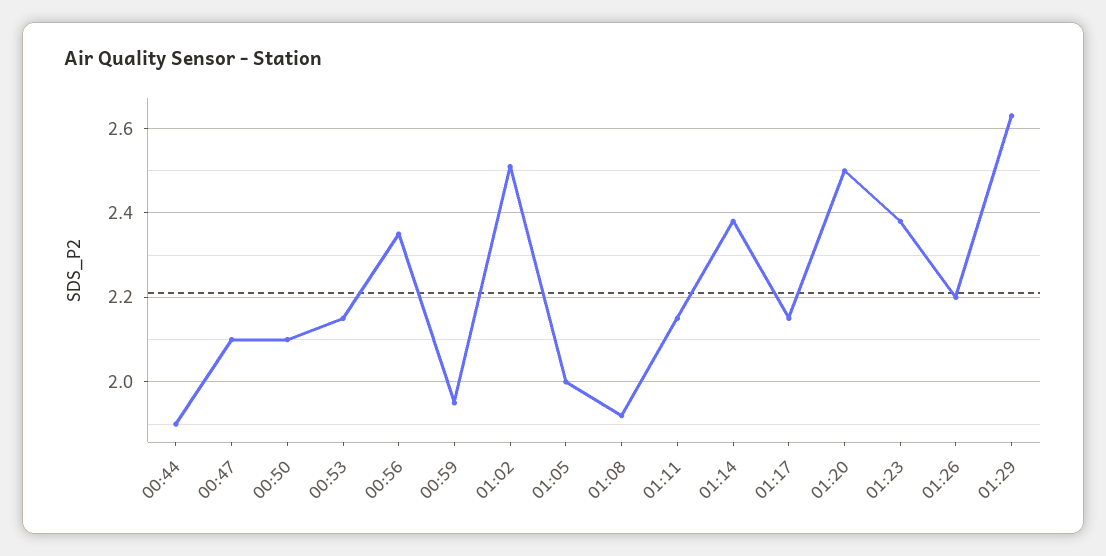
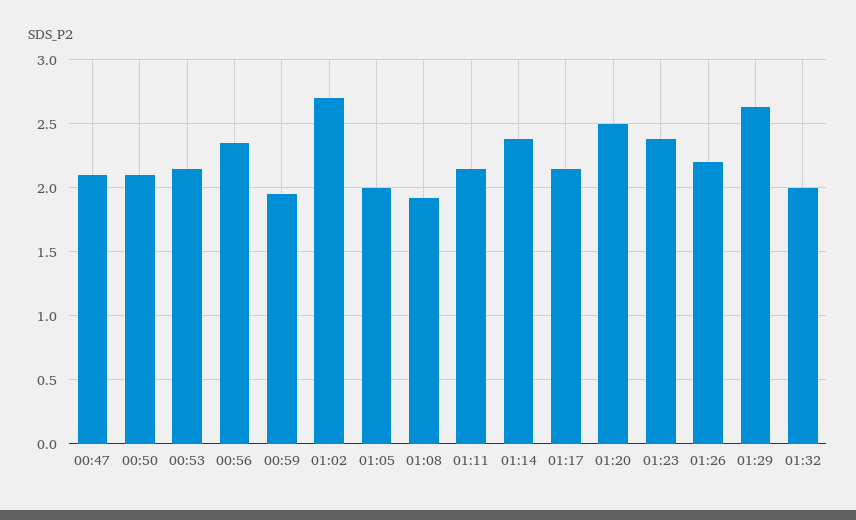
00:44: 1.9 -> none
01:02: 2.5 -> 2.7
01:32: none -> 2

